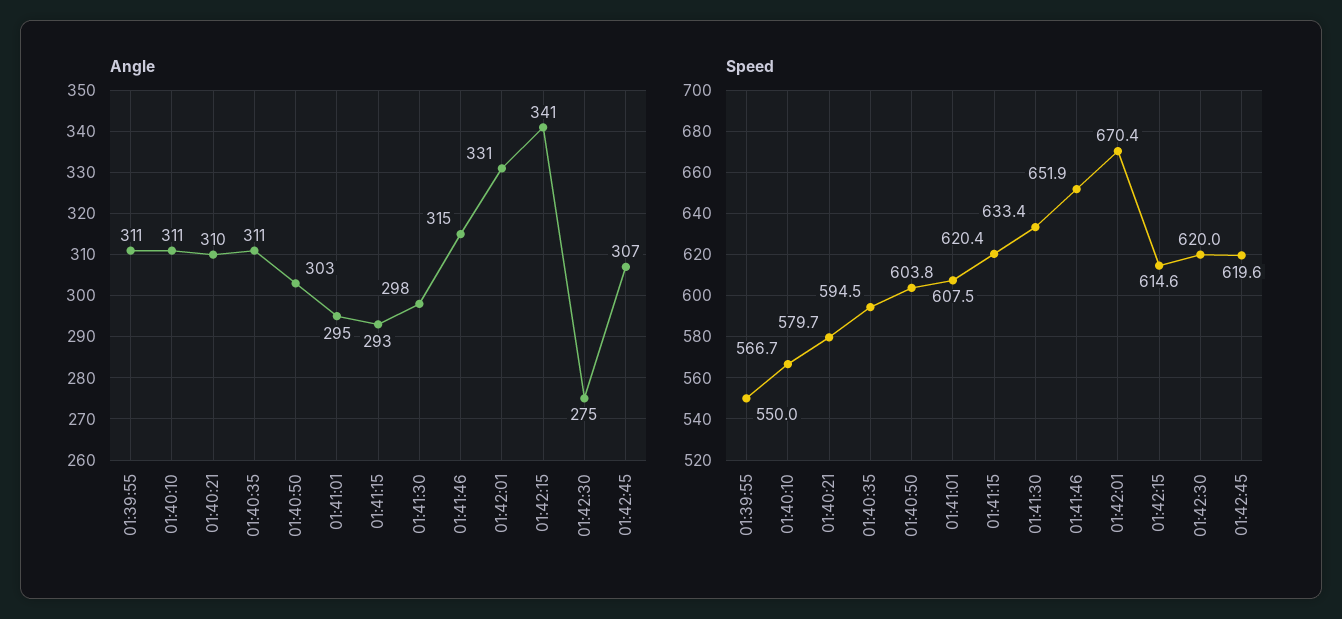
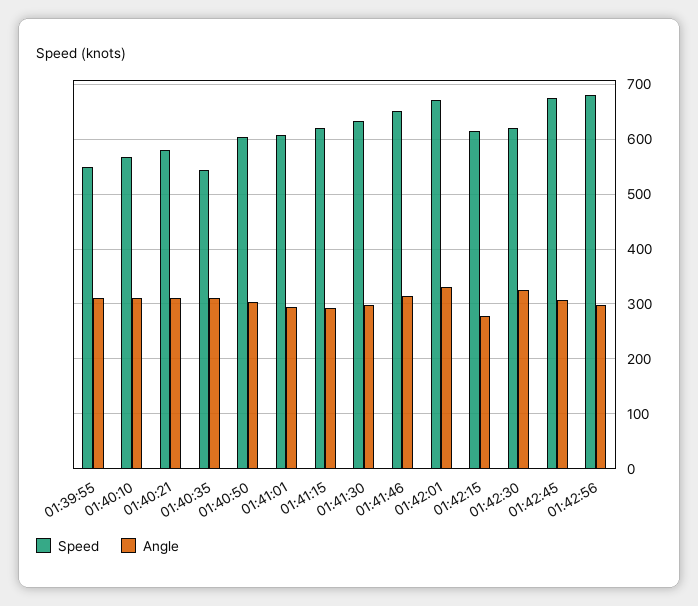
Angle, 01:42:15: 341 -> 280
Angle, 01:42:30: 275 -> 320
Speed, 01:40:35: 594.5 -> 540
Speed, 01:42:45: 619.6 -> 680
Speed, 01:42:56: none -> 680
Angle, 01:42:56: none -> 300

